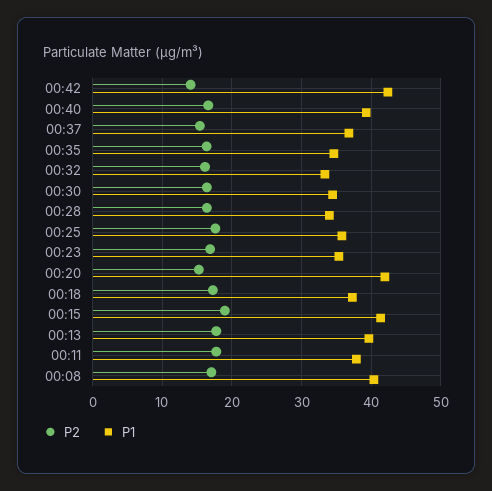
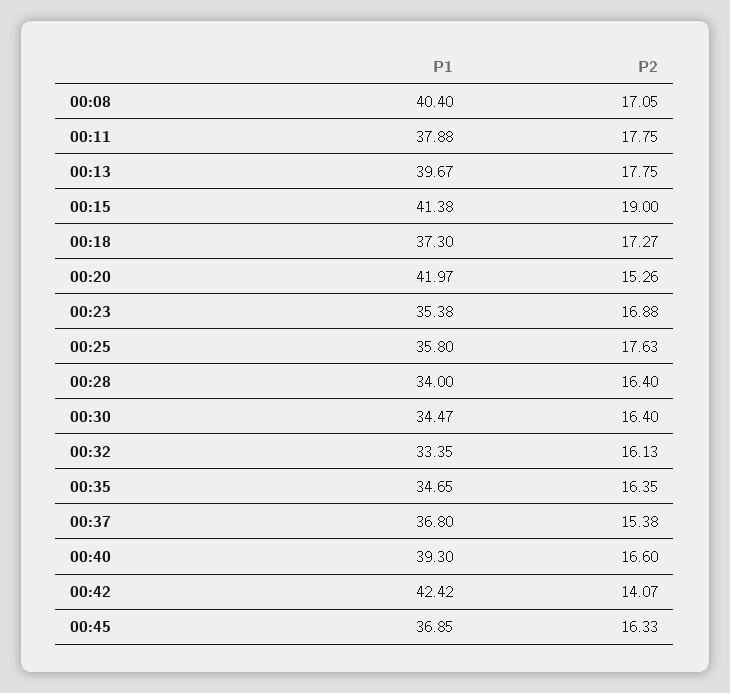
P1, 00:45: none -> 36.85
P2, 00:45: none -> 16.33

